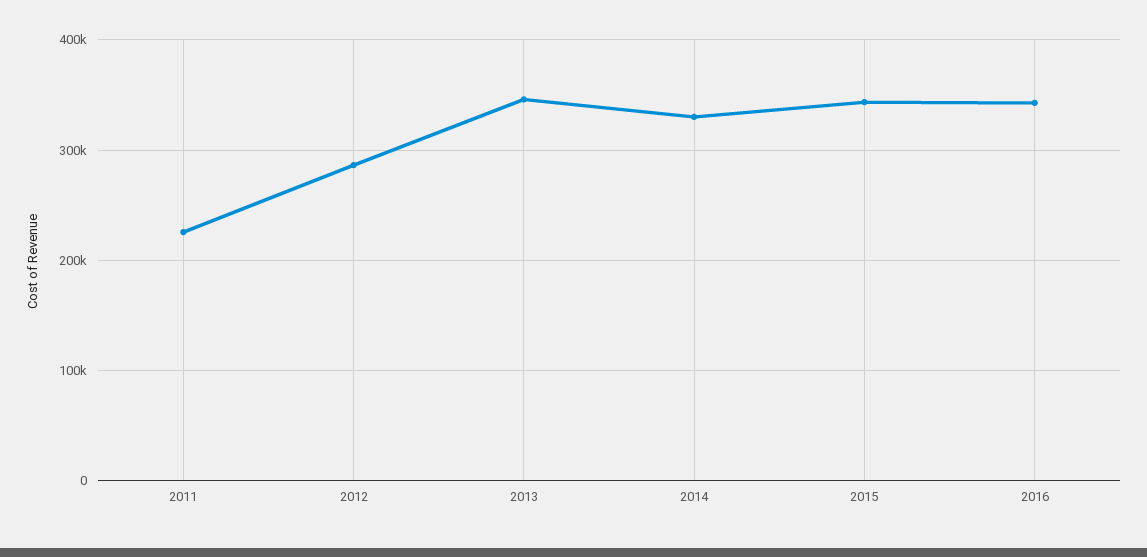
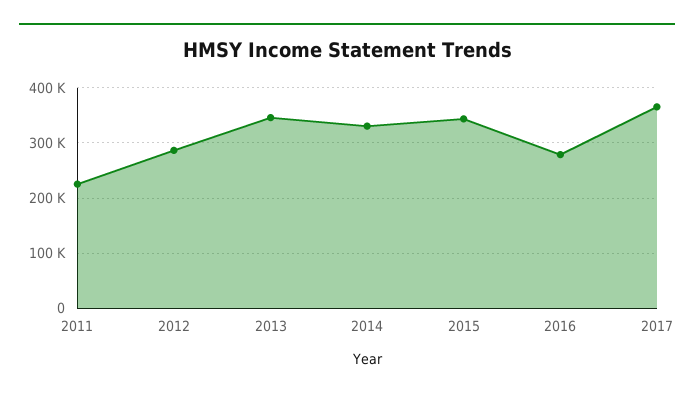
2016: 340000 -> 280000
2017: none -> 360000

